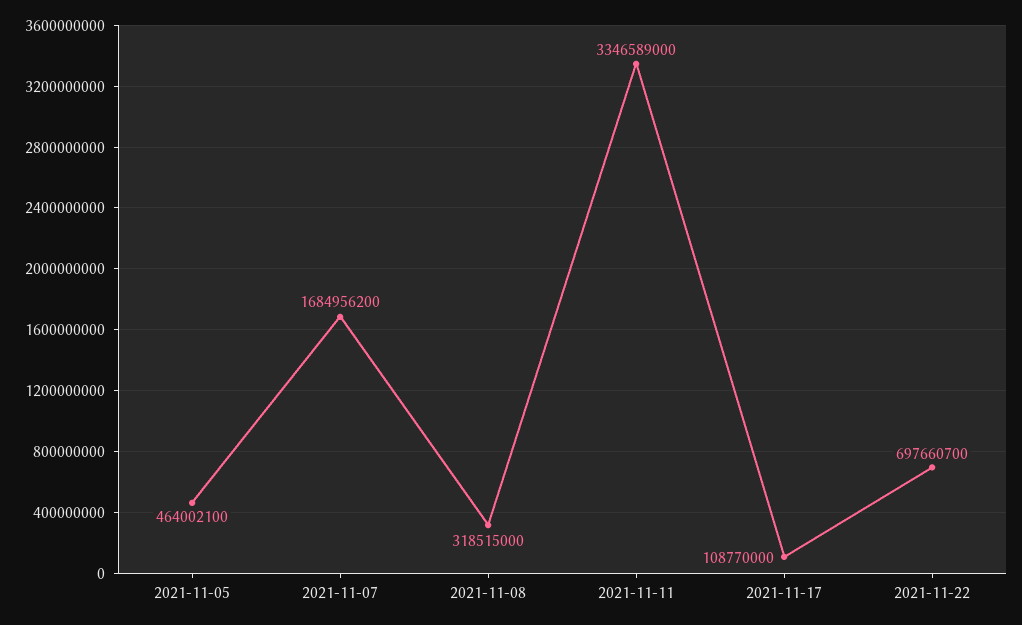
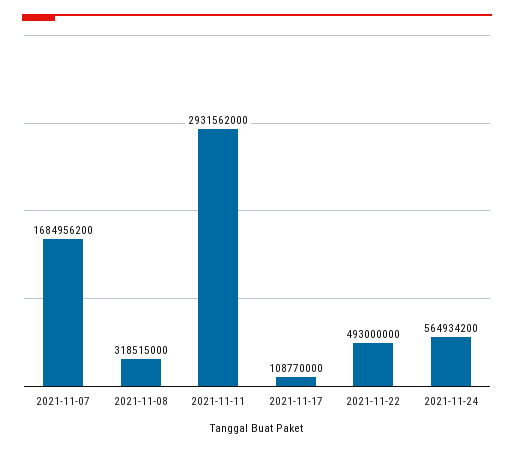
2021-11-05: 464002100 -> none
2021-11-11: 3346589000 -> 2931562000
2021-11-22: 697660700 -> 493000000
2021-11-24: none -> 564934200

